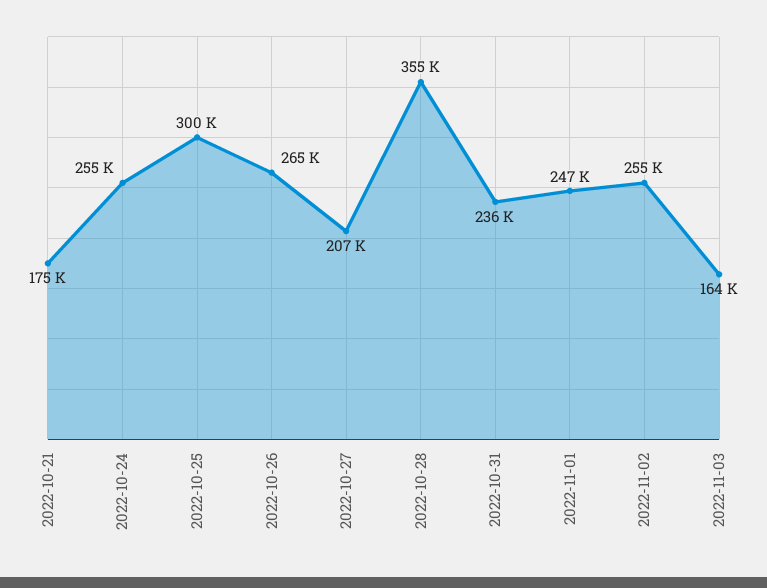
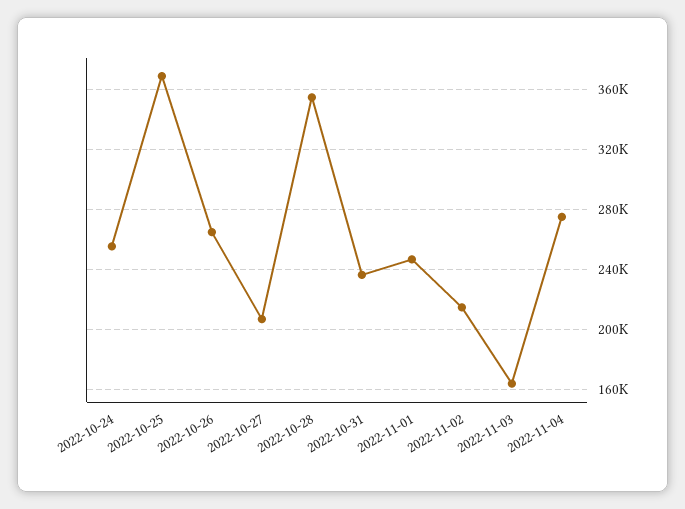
2022-10-21: 175000 -> none
2022-10-25: 300000 -> 370000
2022-11-02: 255000 -> 215000
2022-11-04: none -> 275000

